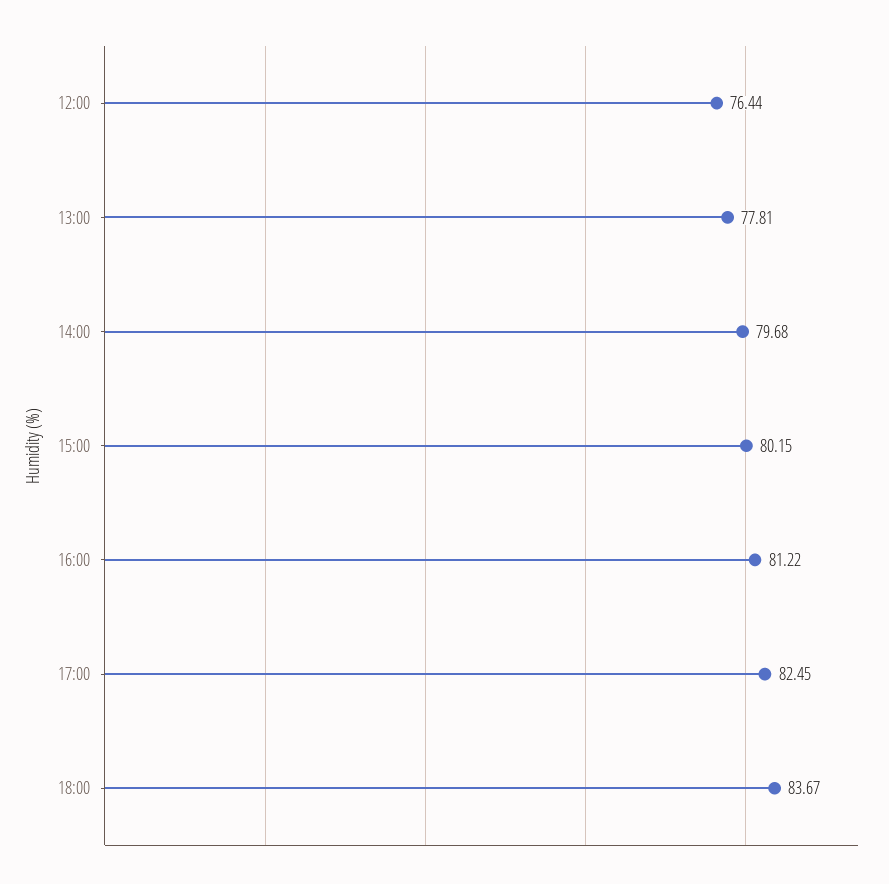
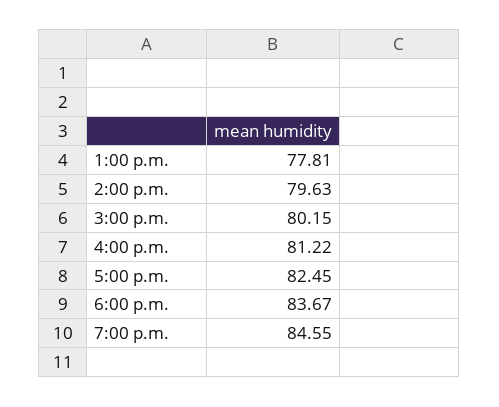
12:00: 76.44 -> none
14:00: 79.68 -> 79.63
7:00 p.m.: none -> 84.55

